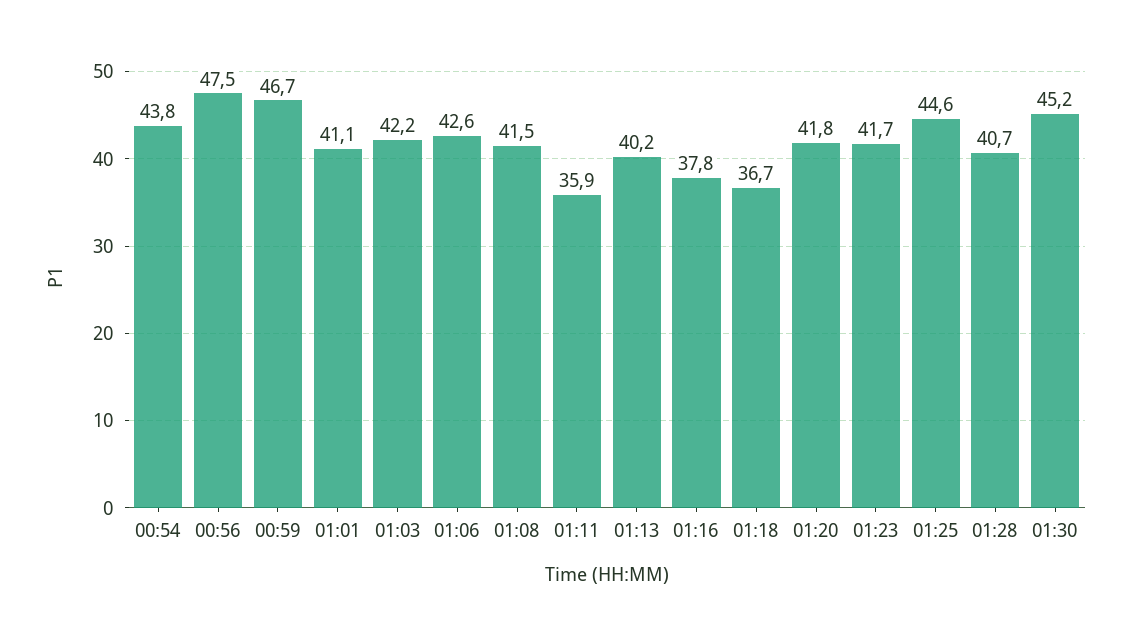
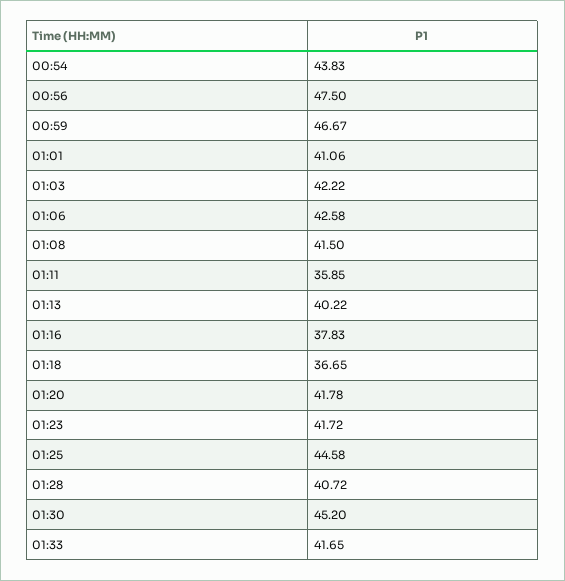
01:33: none -> 41.65

